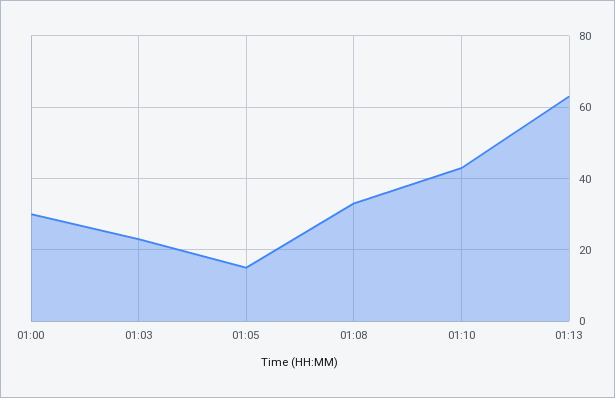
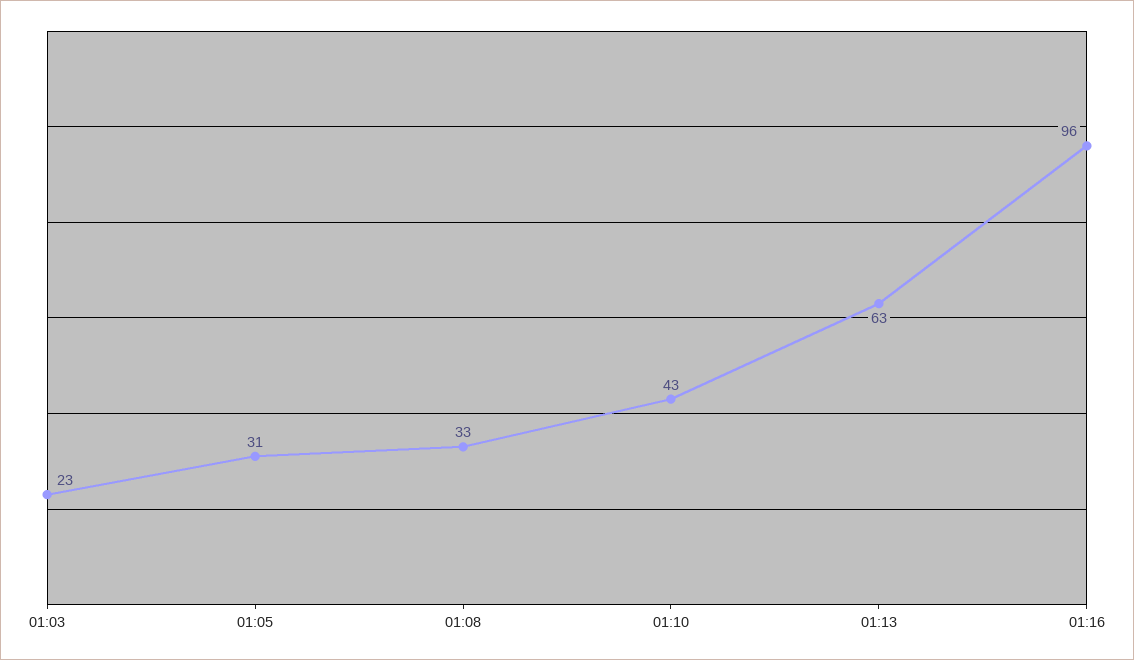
01:00: 30 -> none
01:05: 15 -> 31
01:16: none -> 96

